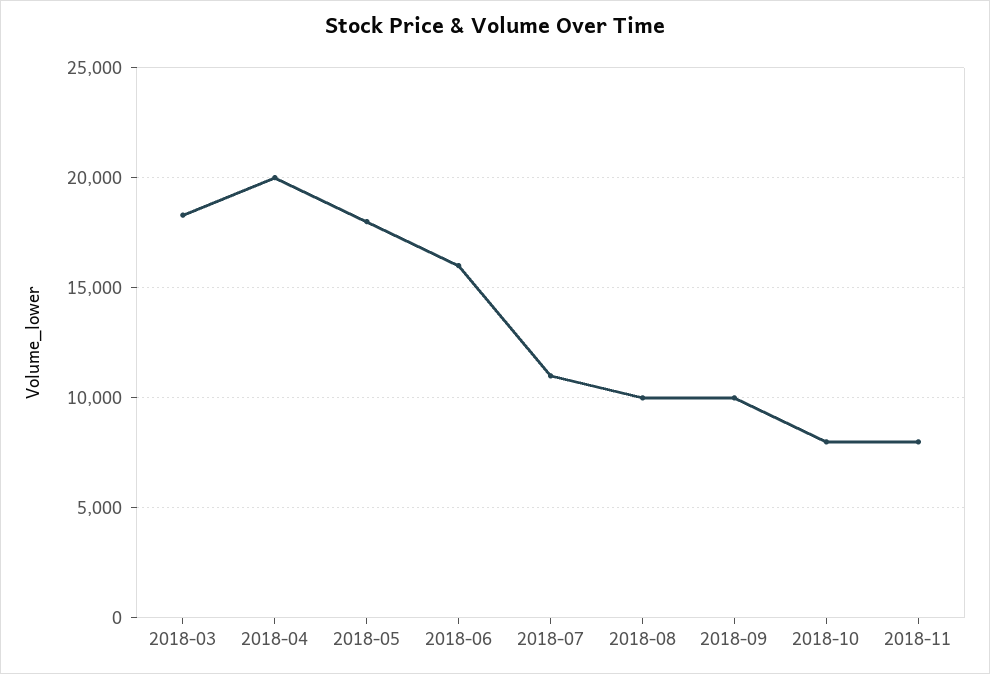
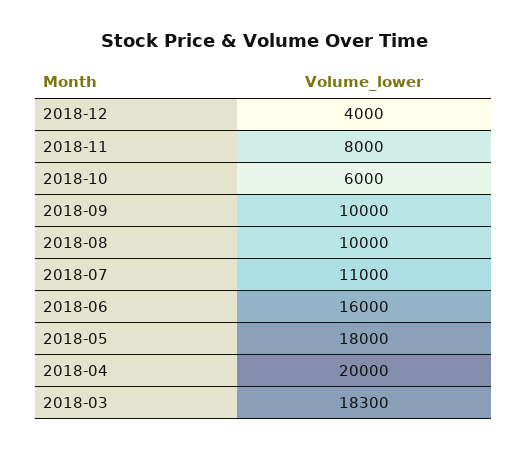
2018-10: 8000 -> 6000
2018-12: none -> 4000

